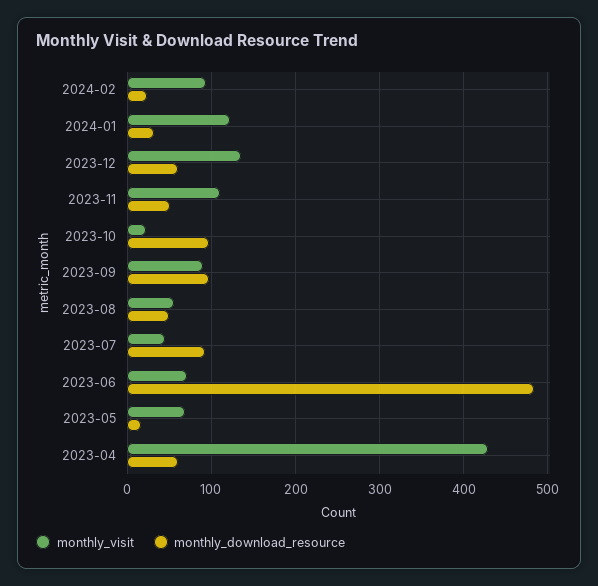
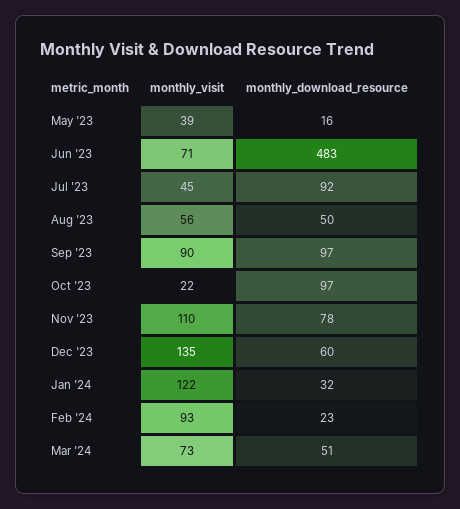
monthly_download_resource, 2023-11: 50 -> 78
monthly_visit, 2023-05: 70 -> 39
monthly_visit, 2023-04: 430 -> none
monthly_download_resource, 2023-04: 60 -> none
monthly_visit, Mar '24: none -> 73
monthly_download_resource, Mar '24: none -> 51

